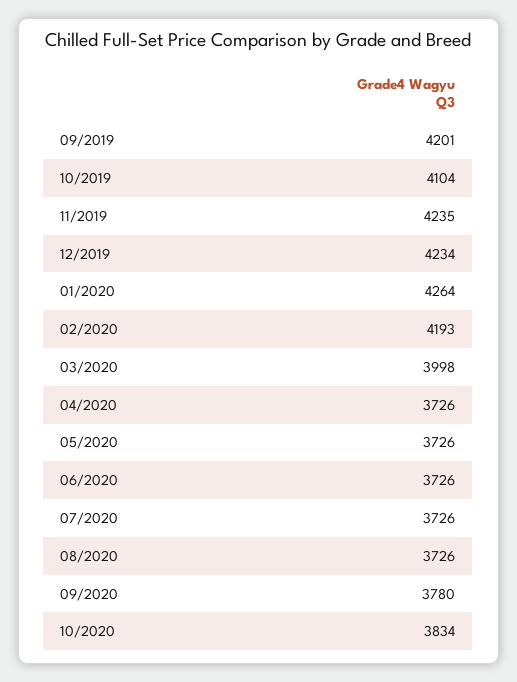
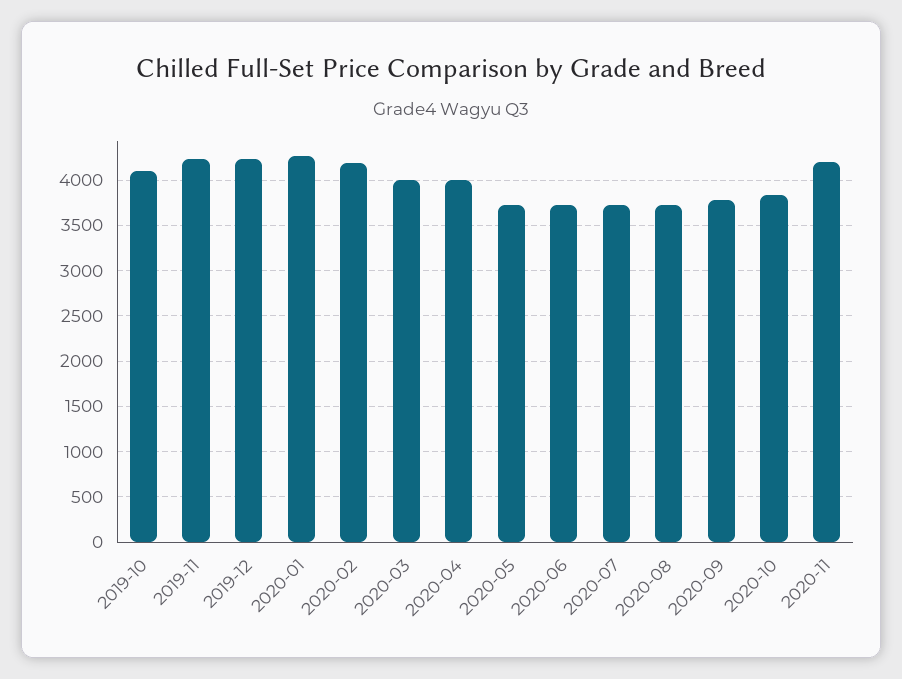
09/2019: 4201 -> none
04/2020: 3726 -> 4000
2020-11: none -> 4200

